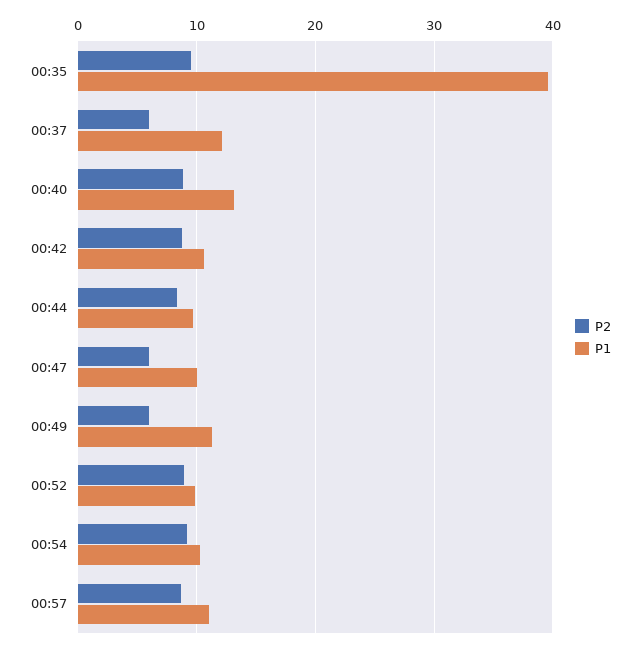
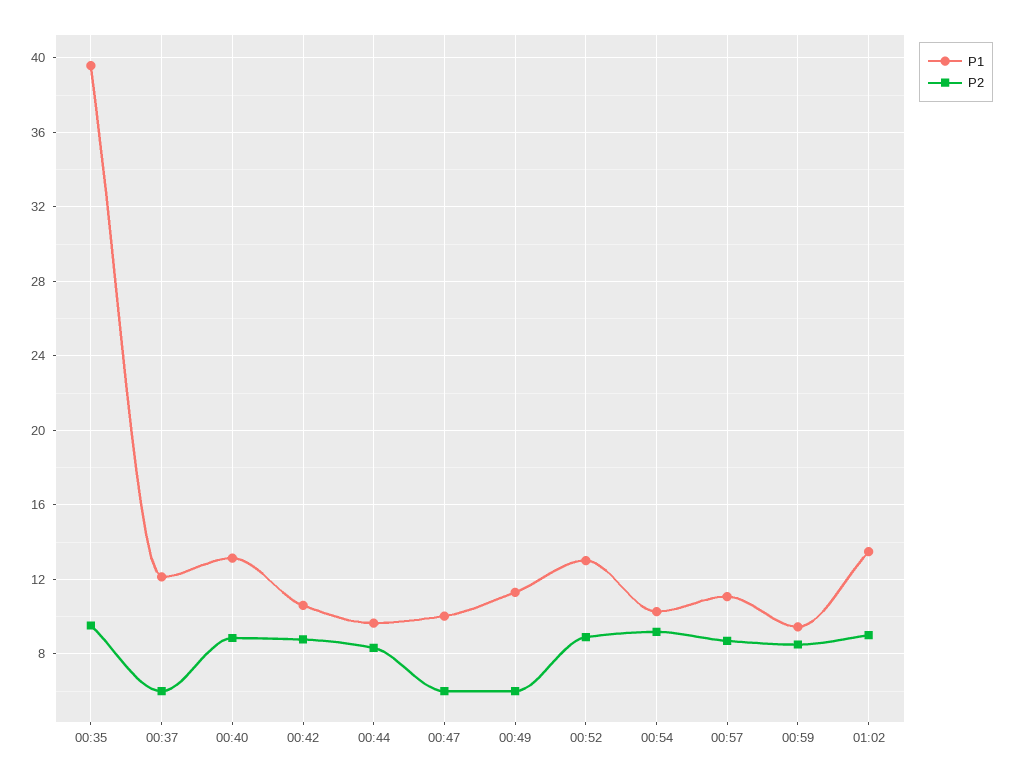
P1, 00:52: 10 -> 13
P1, 00:59: none -> 9.5
P2, 00:59: none -> 8.5
P1, 01:02: none -> 13.5
P2, 01:02: none -> 9

